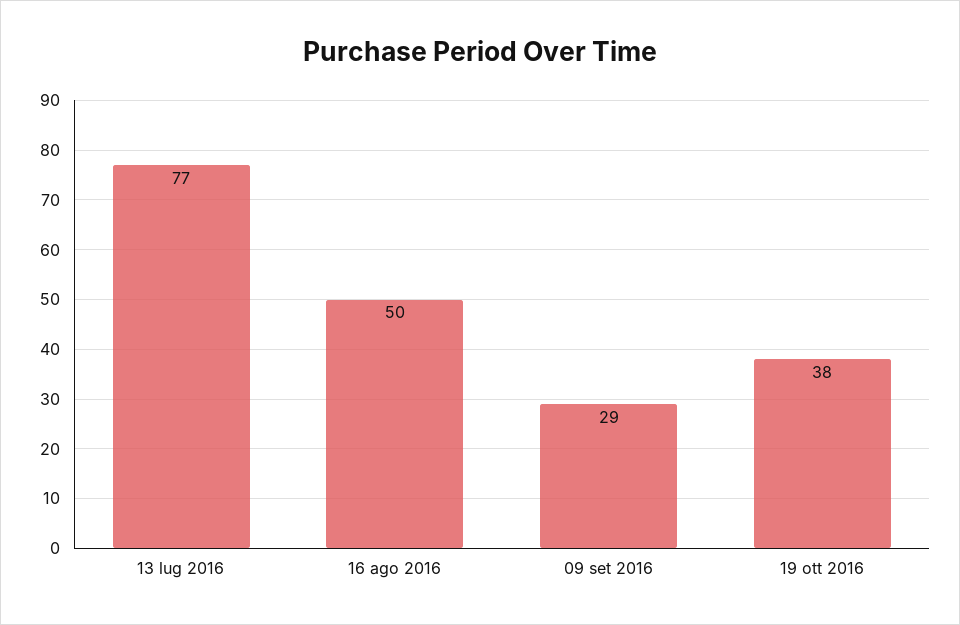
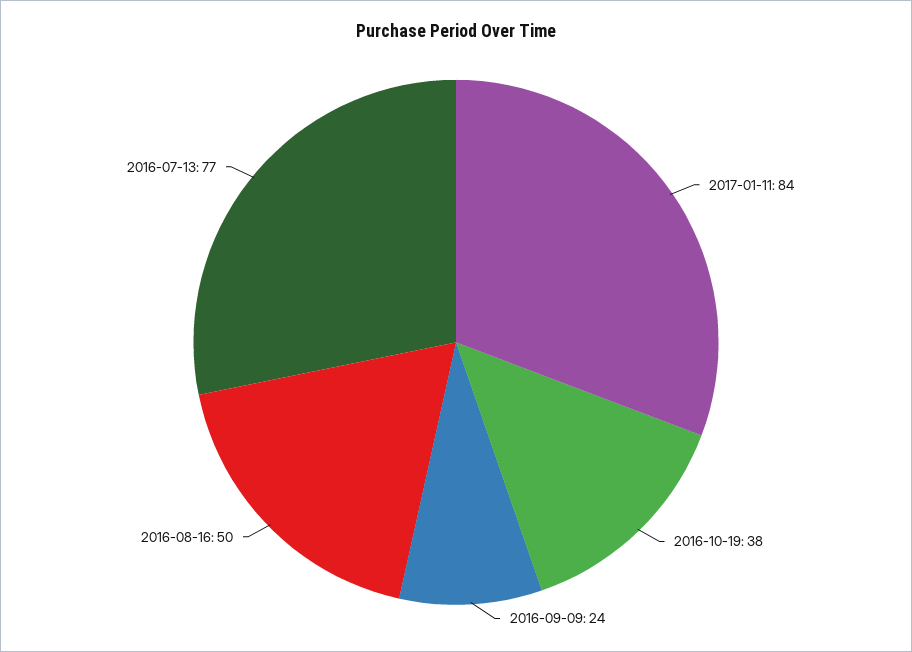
09 set 2016: 29 -> 24
2017-01-11: none -> 84

